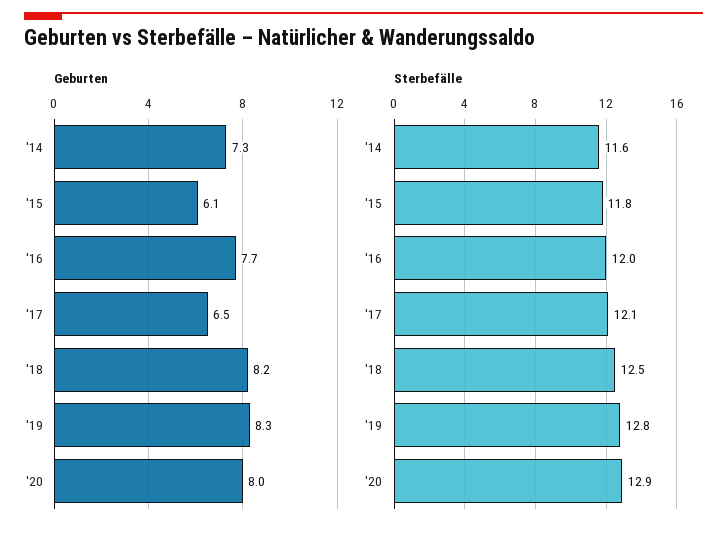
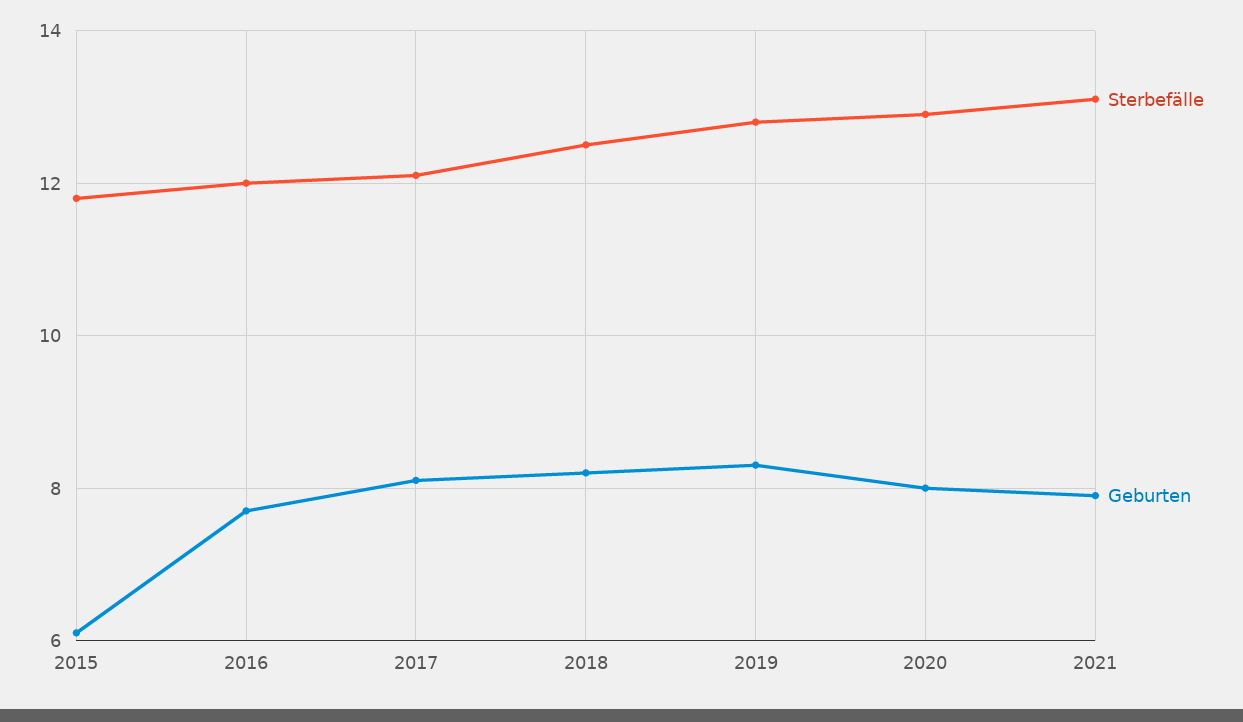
Geburten, '14: 7.3 -> none
Geburten, '17: 6.5 -> 8
Sterbefälle, '14: 11.6 -> none
Sterbefälle, 2021: none -> 13
Geburten, 2021: none -> 8

